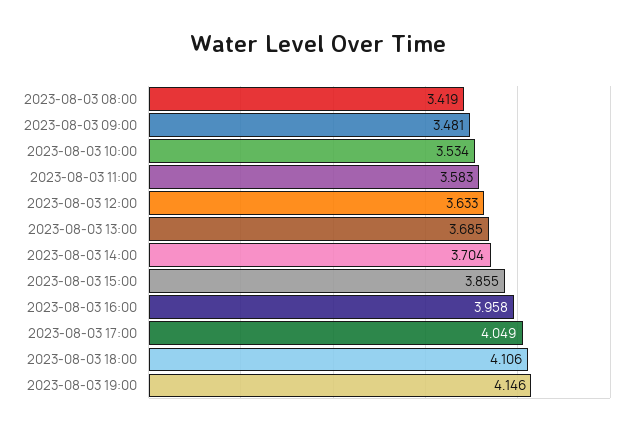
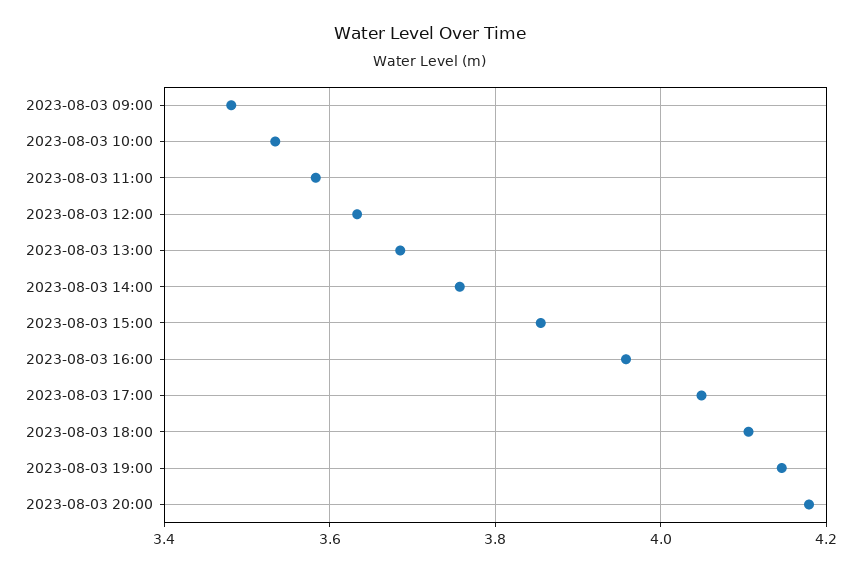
2023-08-03 08:00: 3.419 -> none
2023-08-03 14:00: 3.704 -> 3.76
2023-08-03 20:00: none -> 4.18

